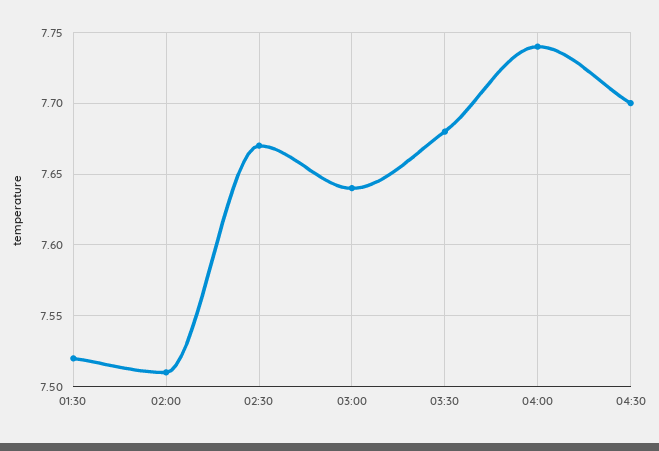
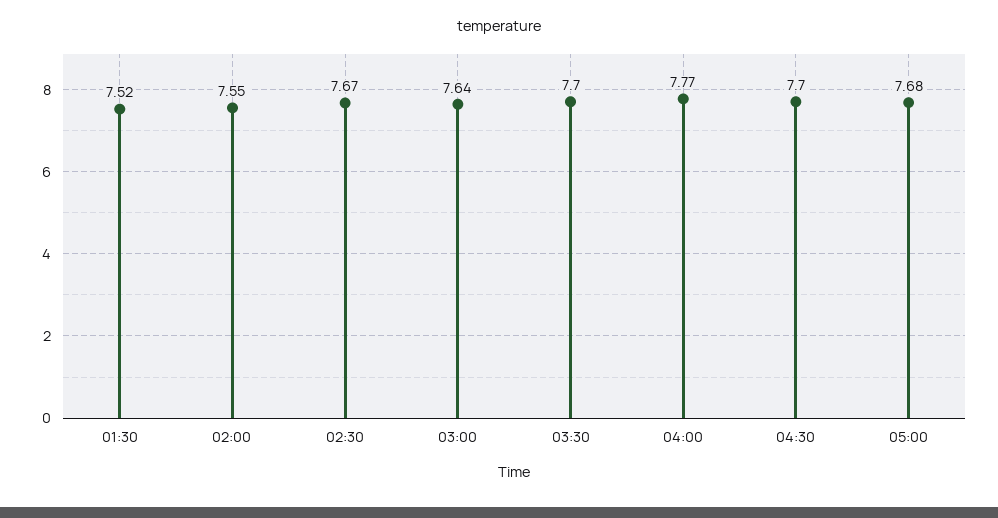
02:00: 7.51 -> 7.55
03:30: 7.68 -> 7.7
04:00: 7.74 -> 7.77
05:00: none -> 7.68

